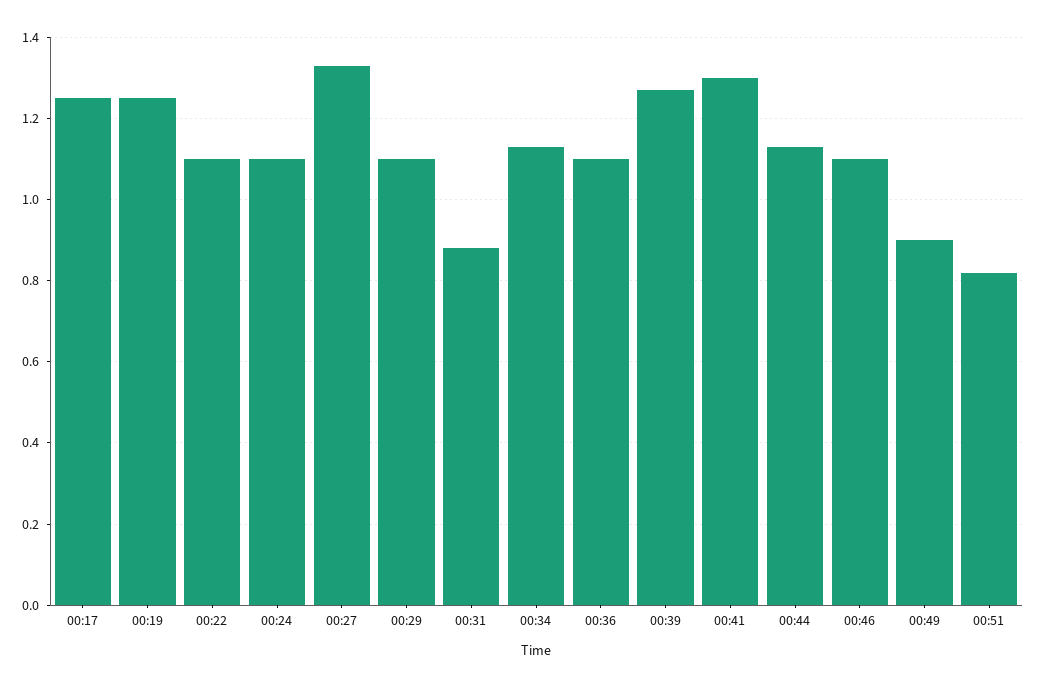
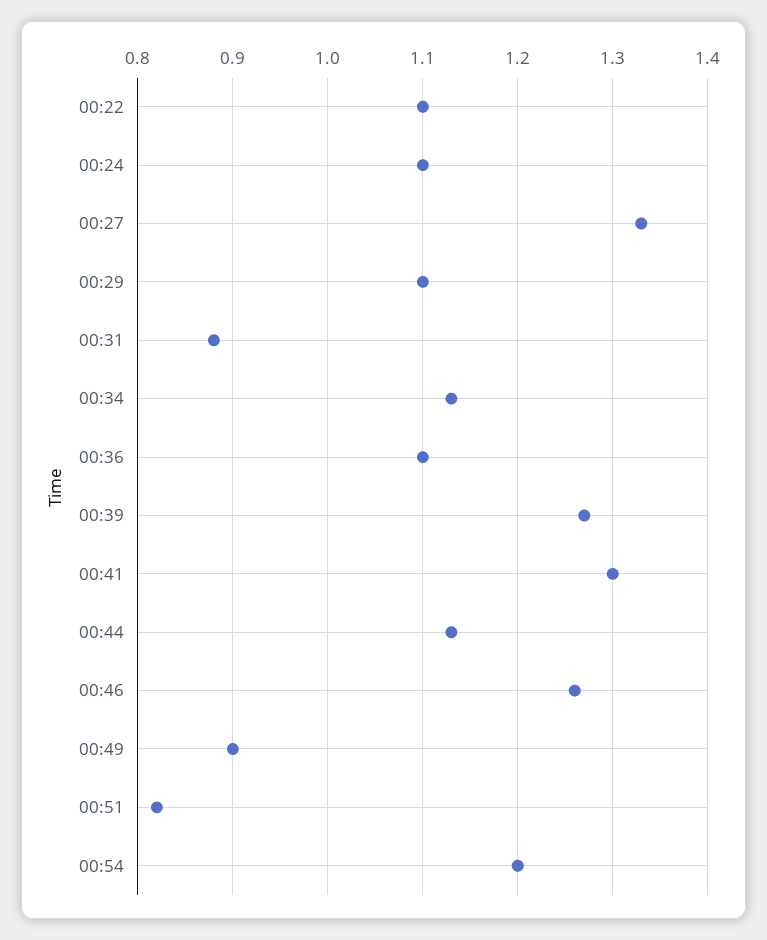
00:17: 1.25 -> none
00:19: 1.25 -> none
00:46: 1.1 -> 1.26
00:54: none -> 1.2

